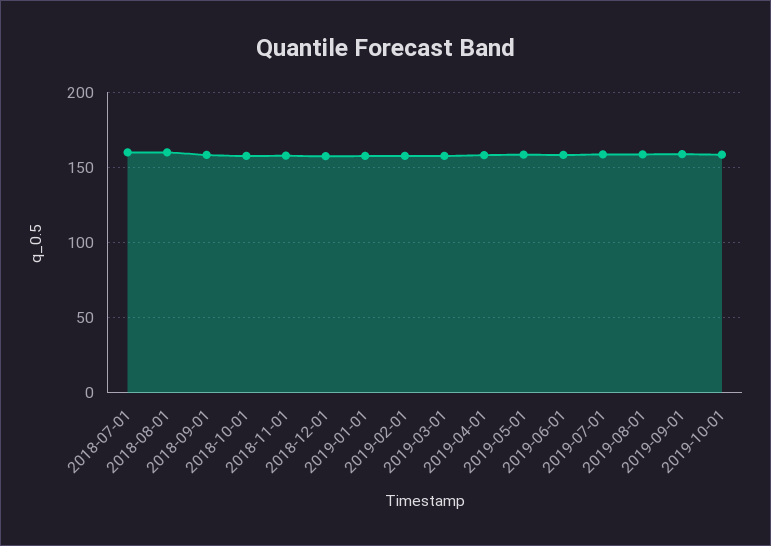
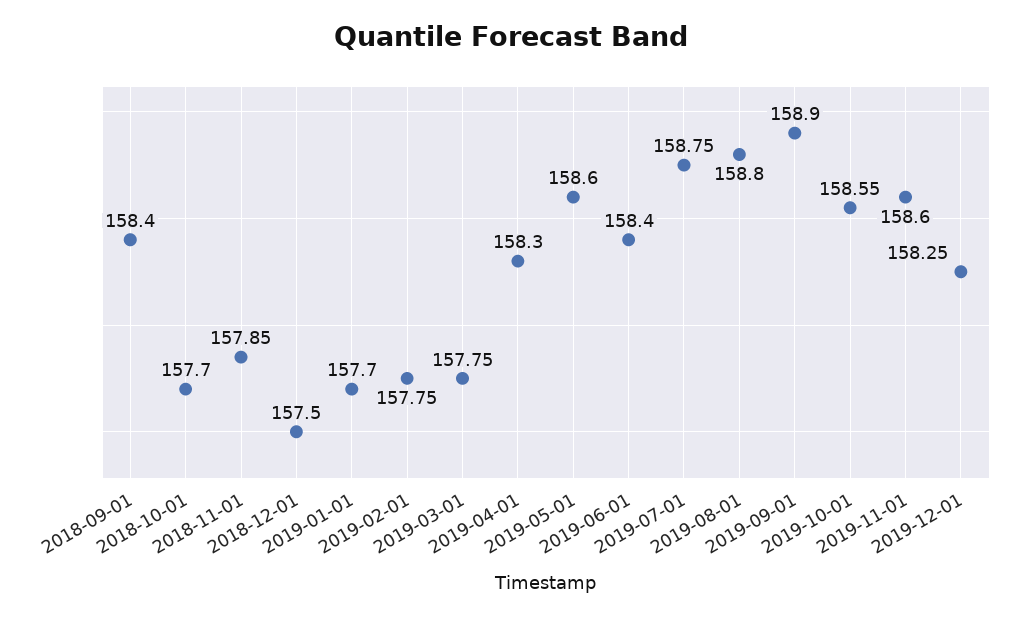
2018-07-01: 160 -> none
2018-08-01: 160 -> none
2019-11-01: none -> 158.6
2019-12-01: none -> 158.25

